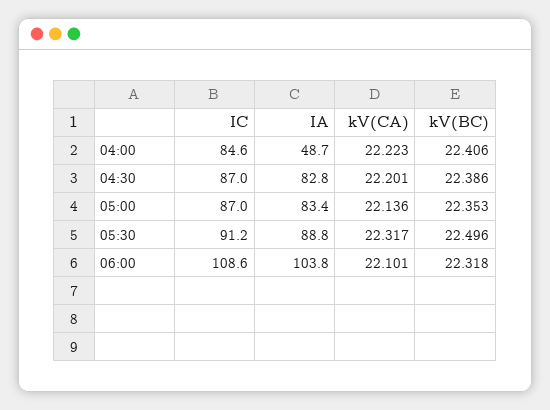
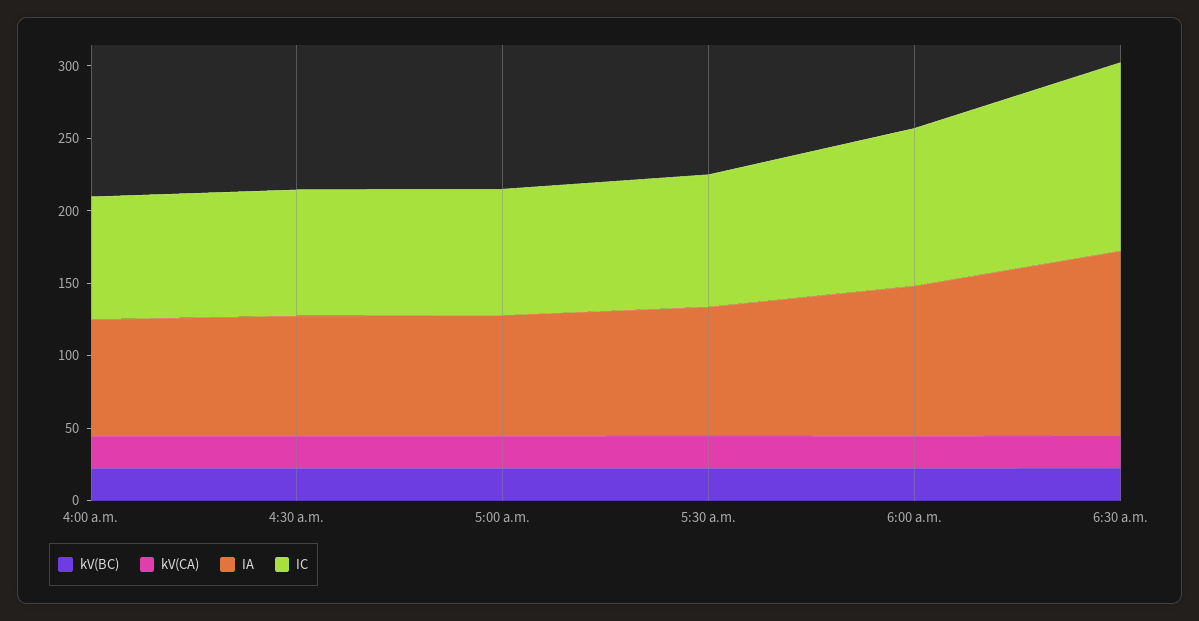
IA, 04:00: 48.7 -> 80
kV(BC), 6:30 a.m.: none -> 20
kV(CA), 6:30 a.m.: none -> 20
IA, 6:30 a.m.: none -> 130
IC, 6:30 a.m.: none -> 130

